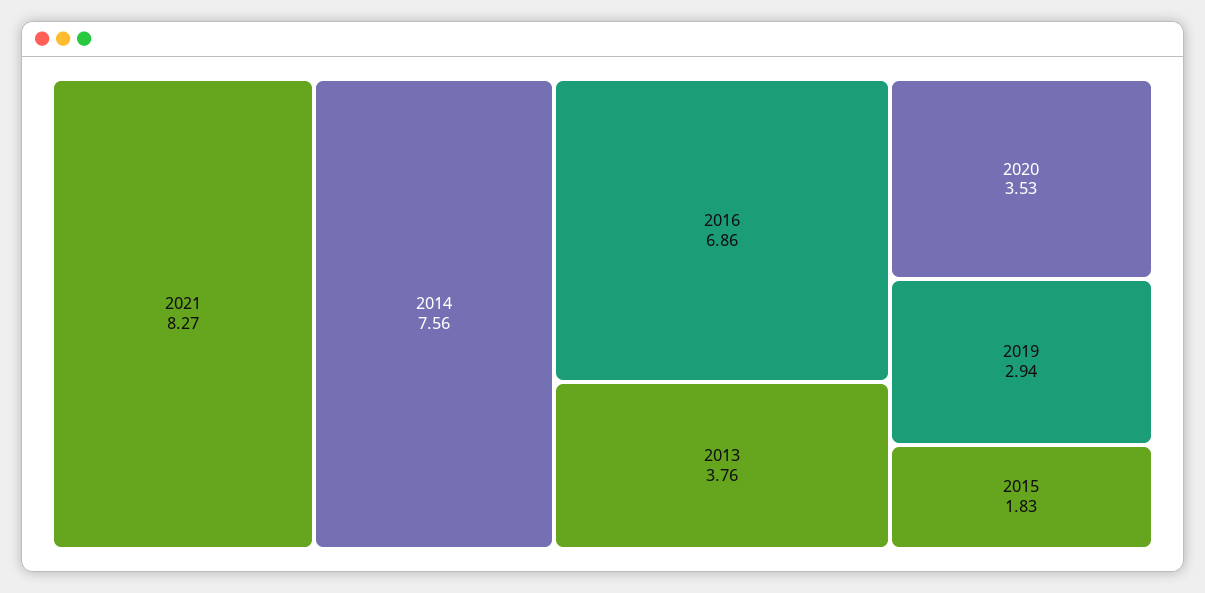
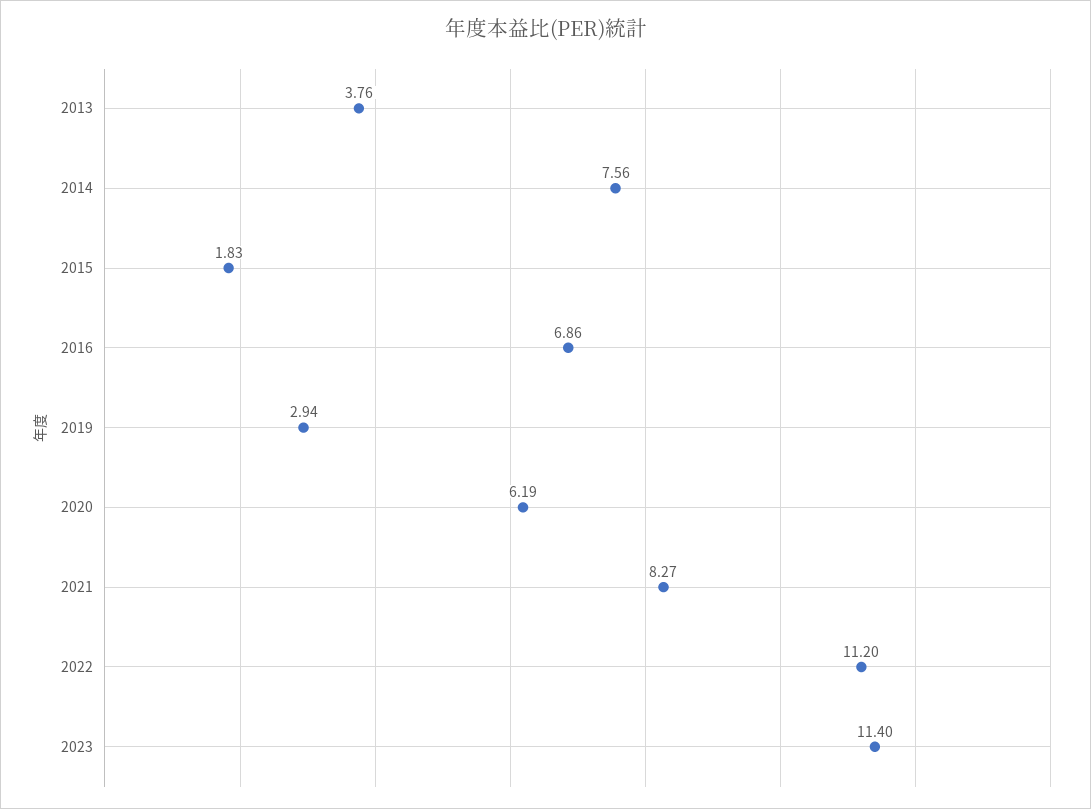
2020: 3.53 -> 6.19
2022: none -> 11.2
2023: none -> 11.4

